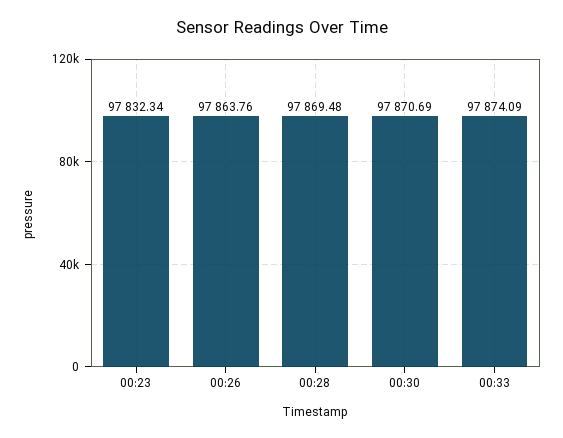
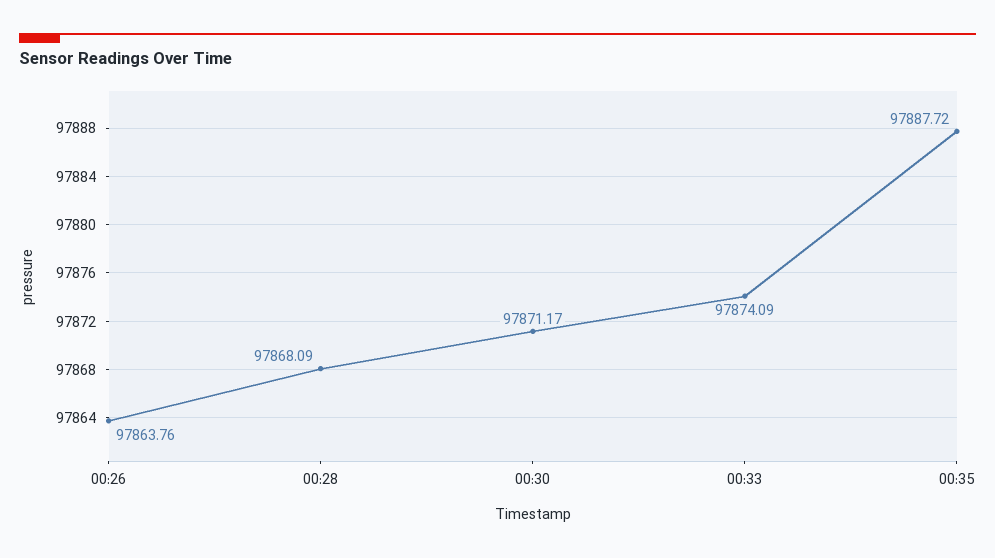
00:23: 97832.34 -> none
00:28: 97869.48 -> 97868.09
00:30: 97870.69 -> 97871.17
00:35: none -> 97887.72

